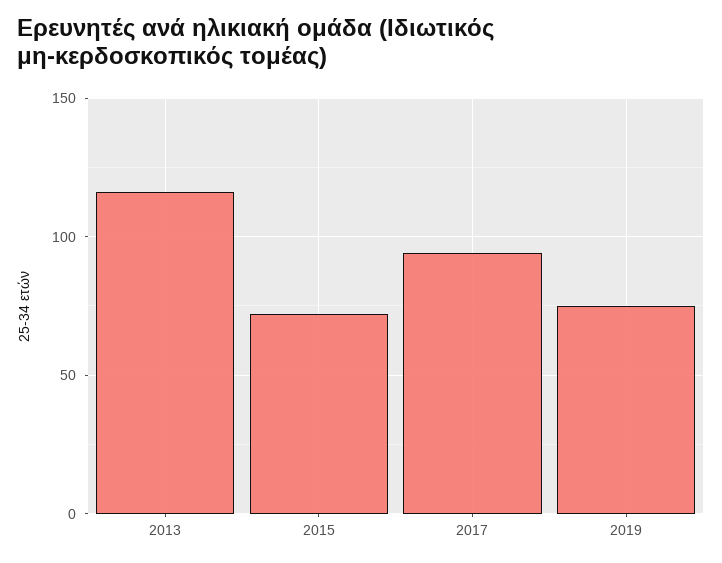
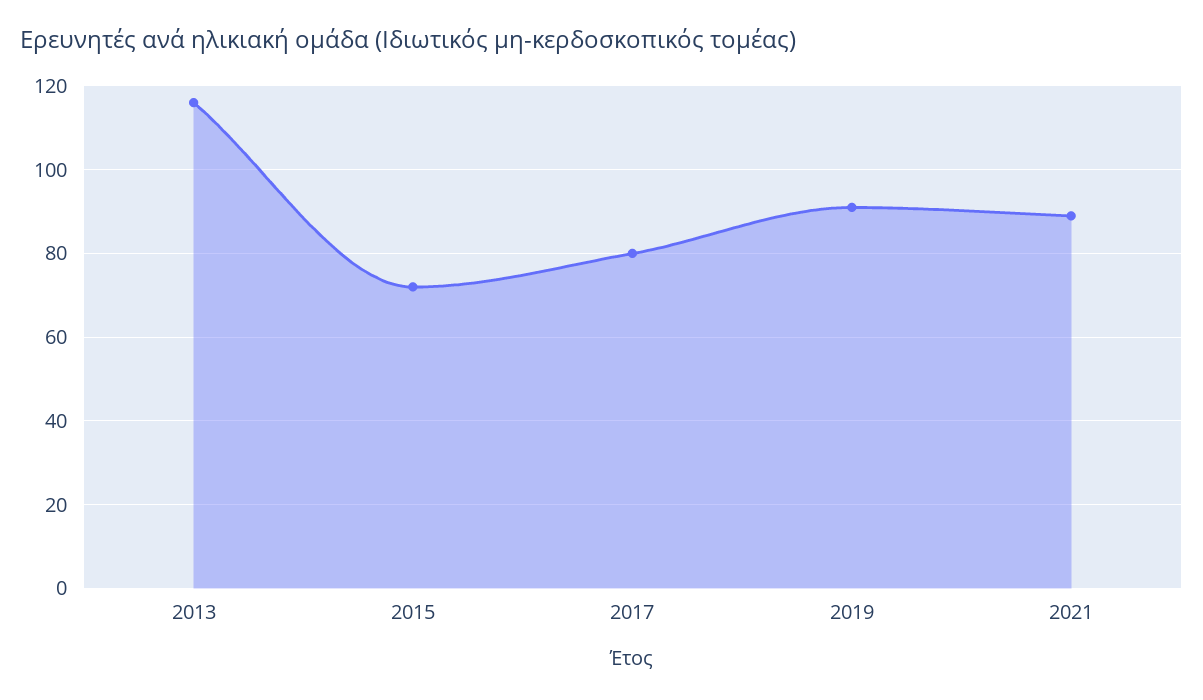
2017: 95 -> 80
2019: 75 -> 90
2021: none -> 90

